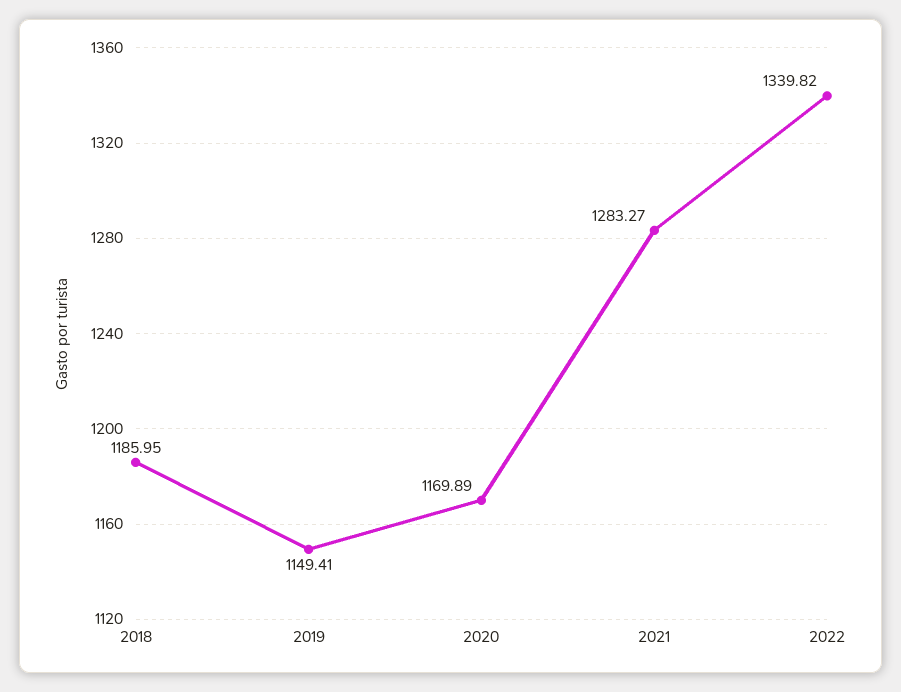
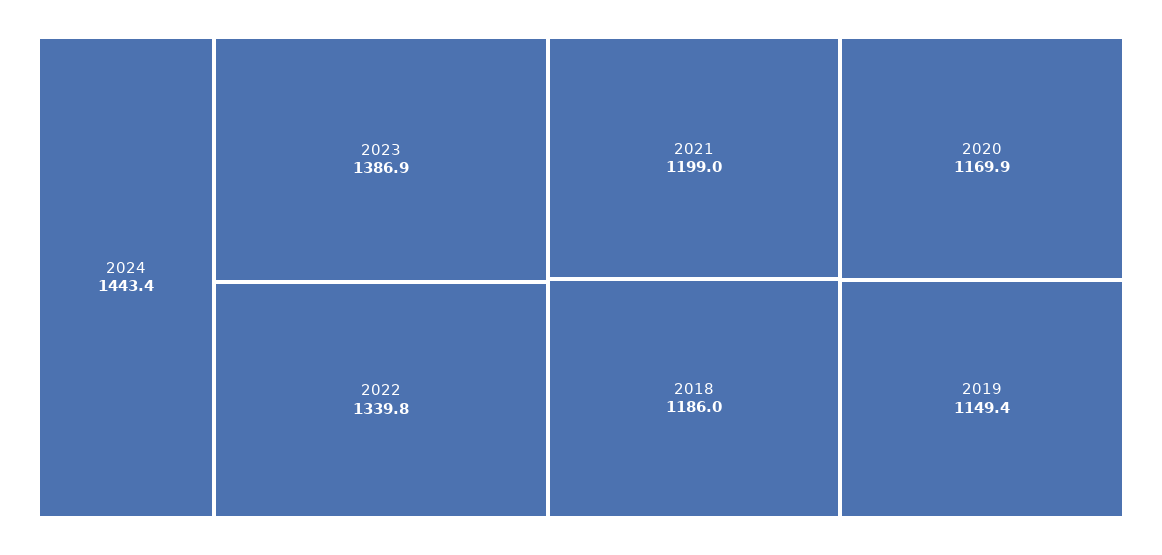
2021: 1283.27 -> 1199
2024: none -> 1443.4
2023: none -> 1386.9

